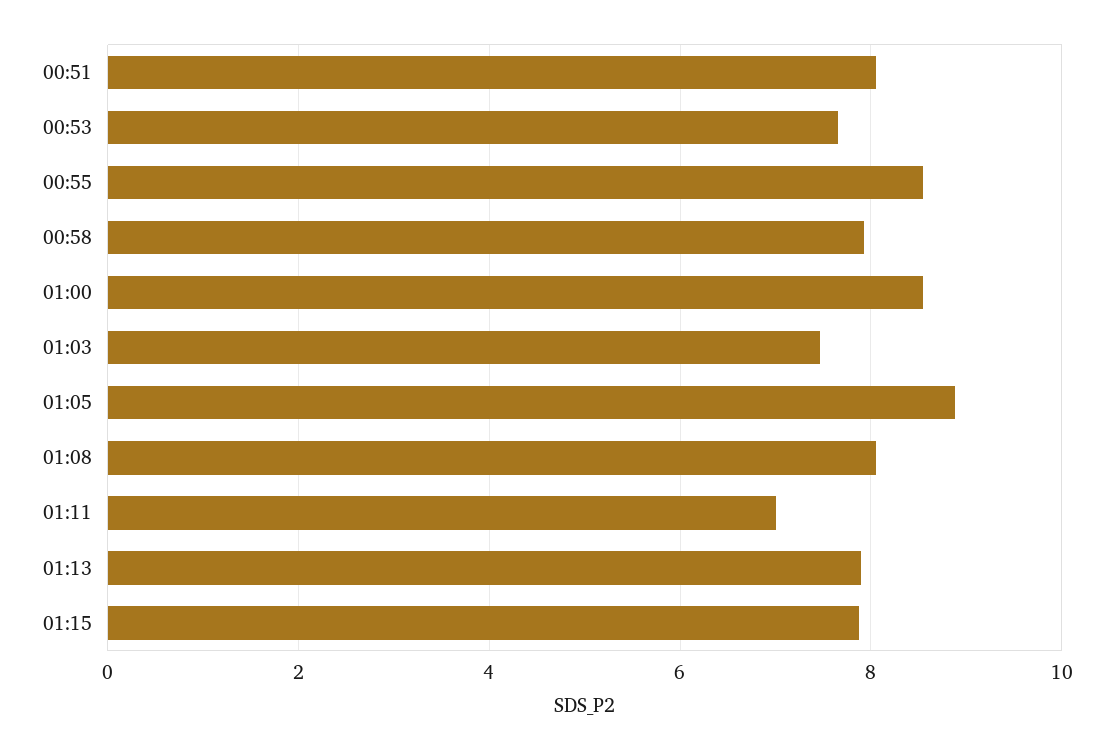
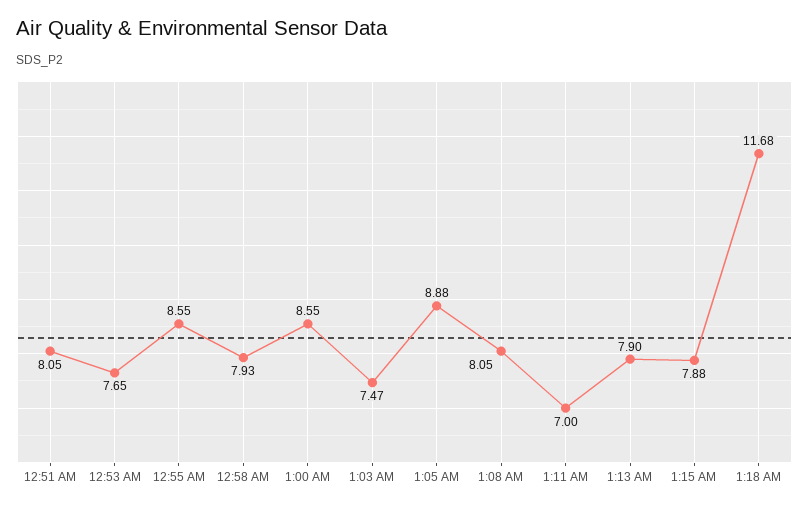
1:18 AM: none -> 11.68

